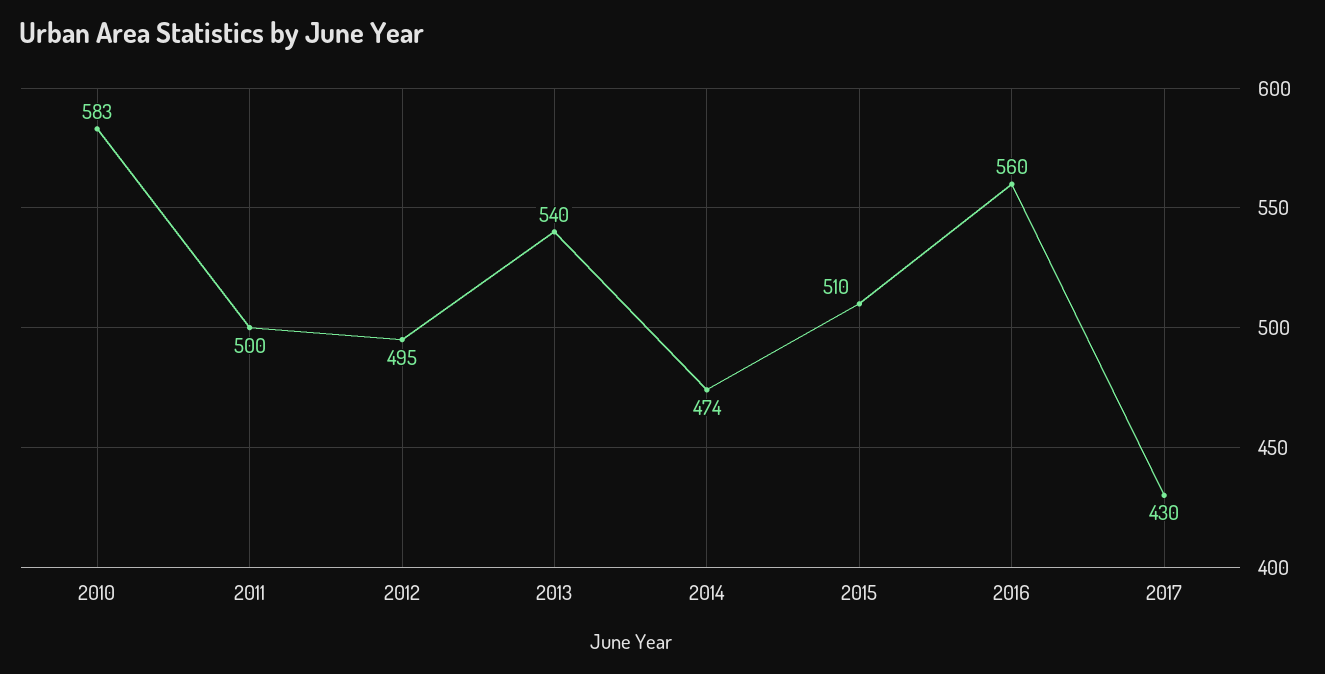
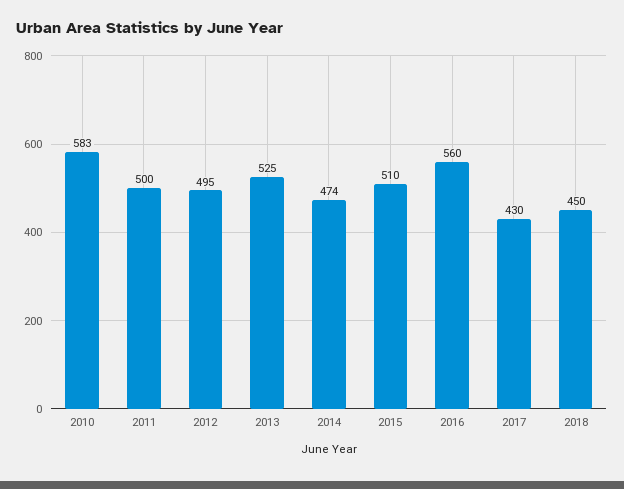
2013: 540 -> 525
2018: none -> 450

